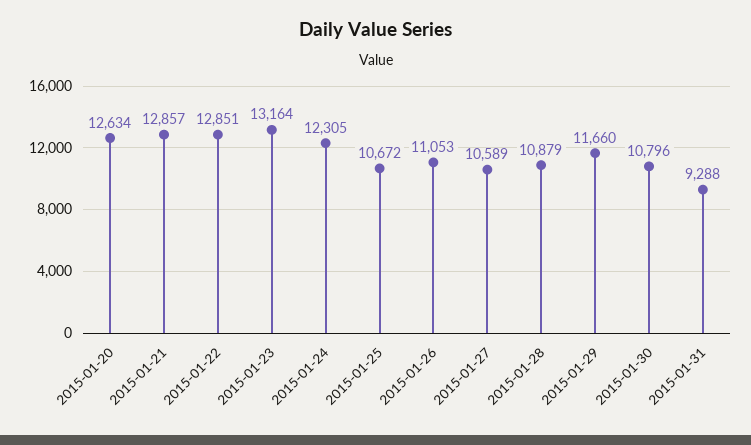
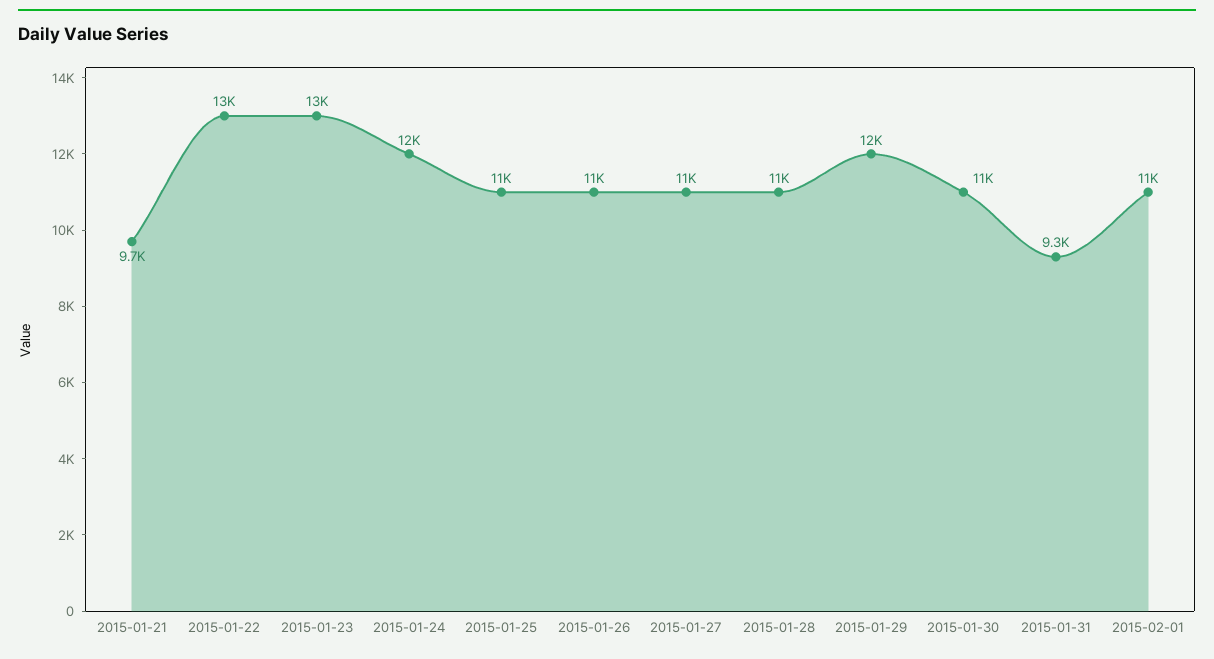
2015-01-20: 12634 -> none
2015-01-21: 12857 -> 9700
2015-02-01: none -> 11000

